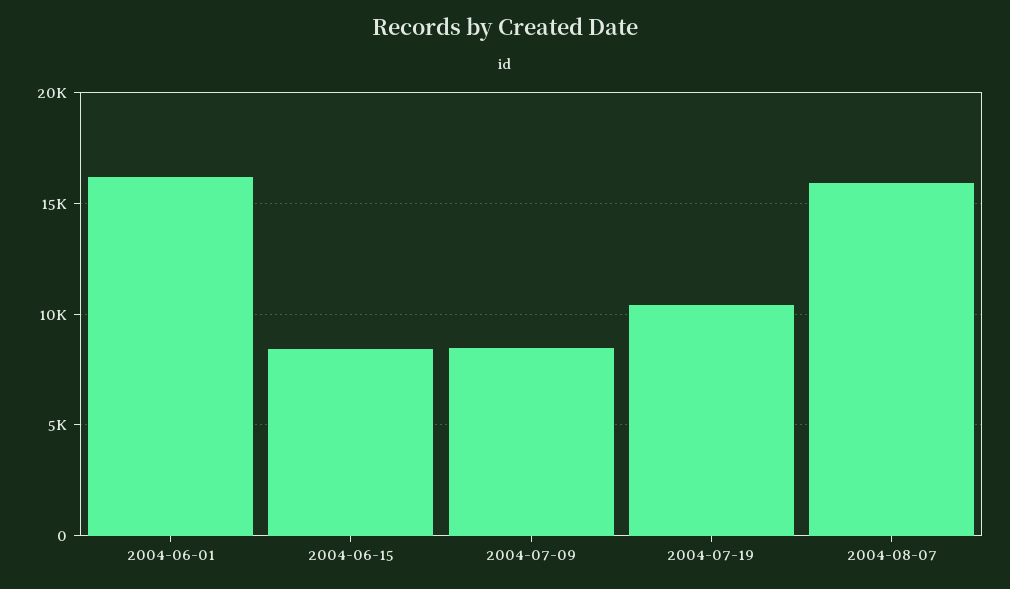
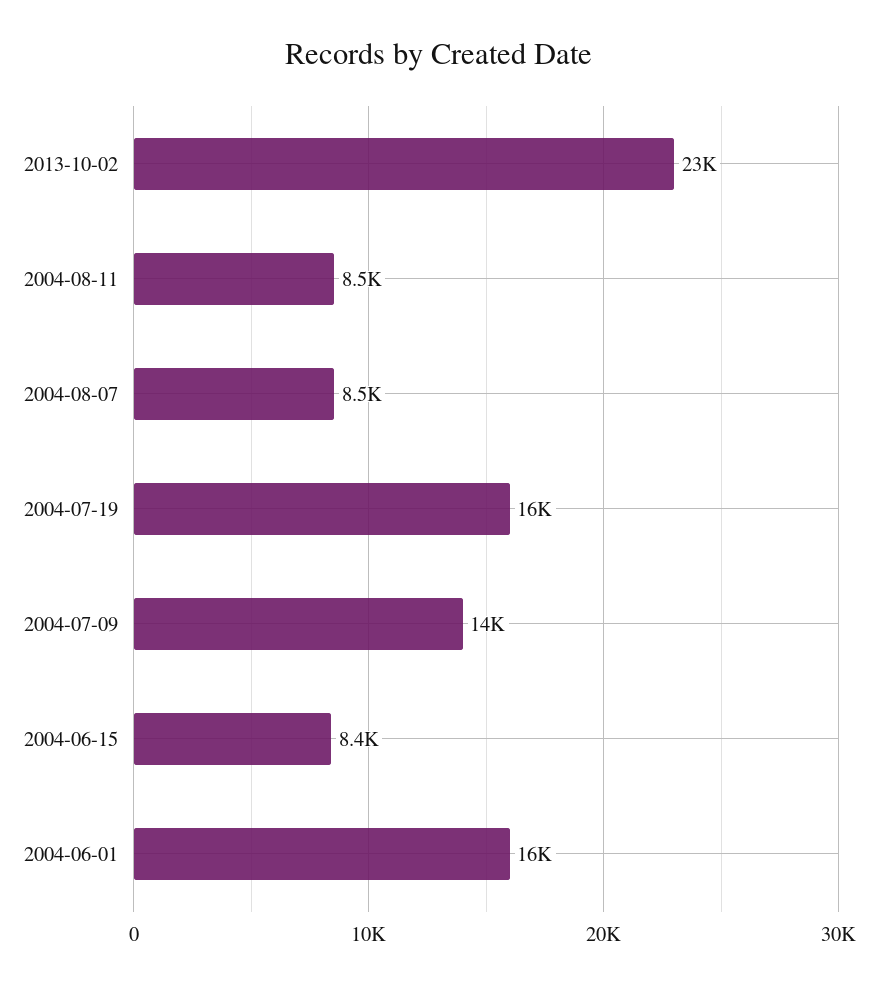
2004-07-09: 8500 -> 14000
2004-07-19: 10500 -> 16000
2004-08-07: 16000 -> 8500
2013-10-02: none -> 23000
2004-08-11: none -> 8500

